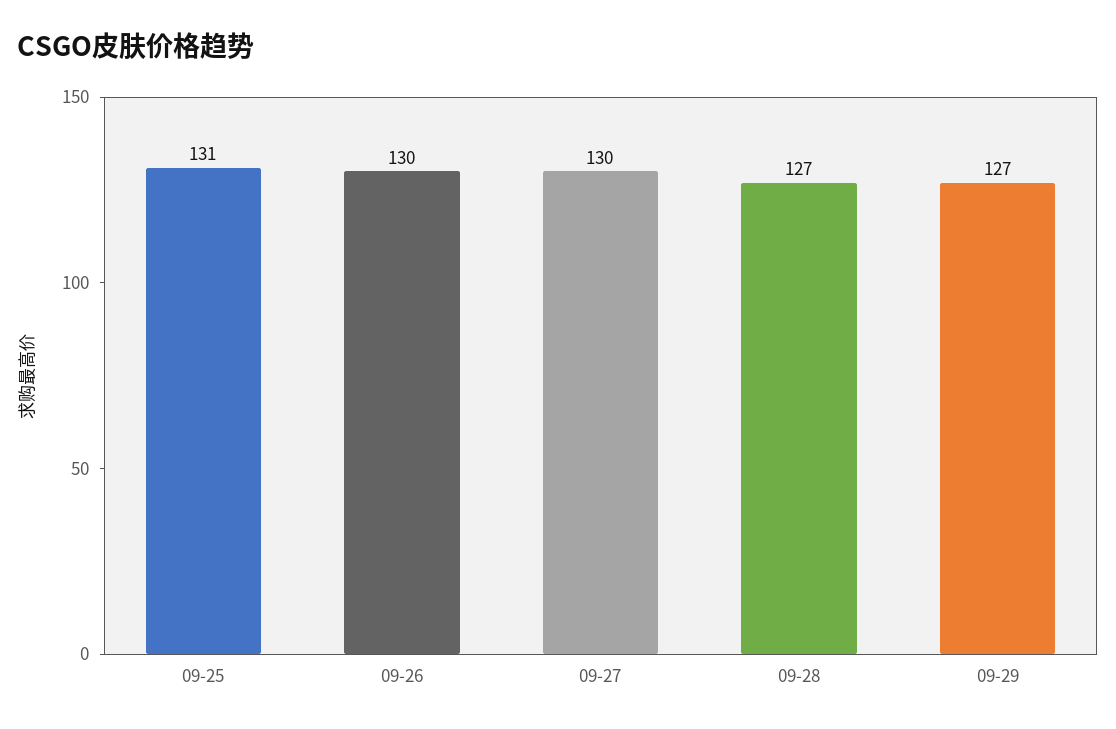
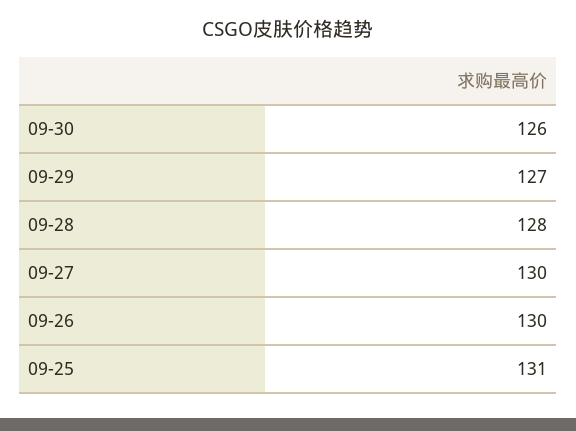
09-28: 127 -> 128
09-30: none -> 126

